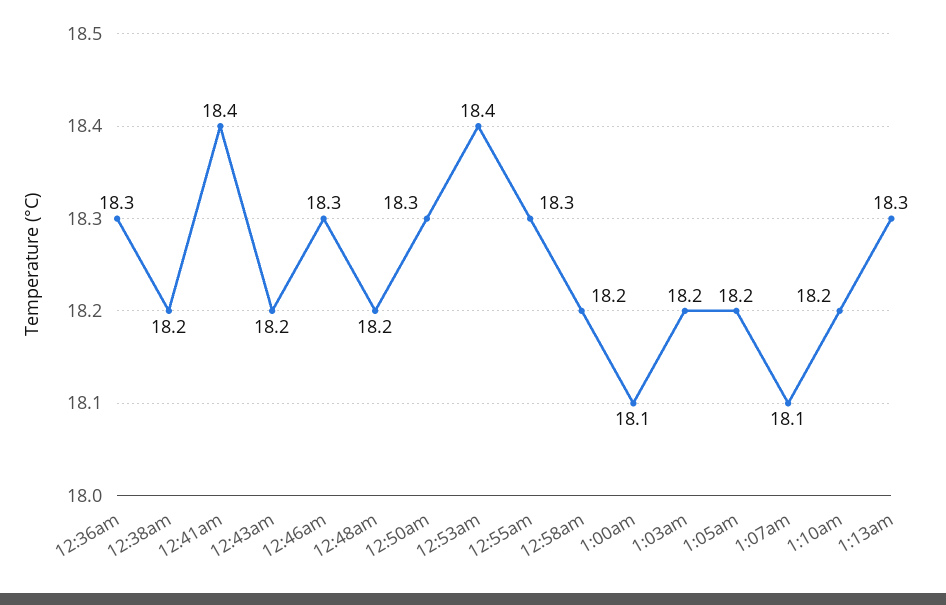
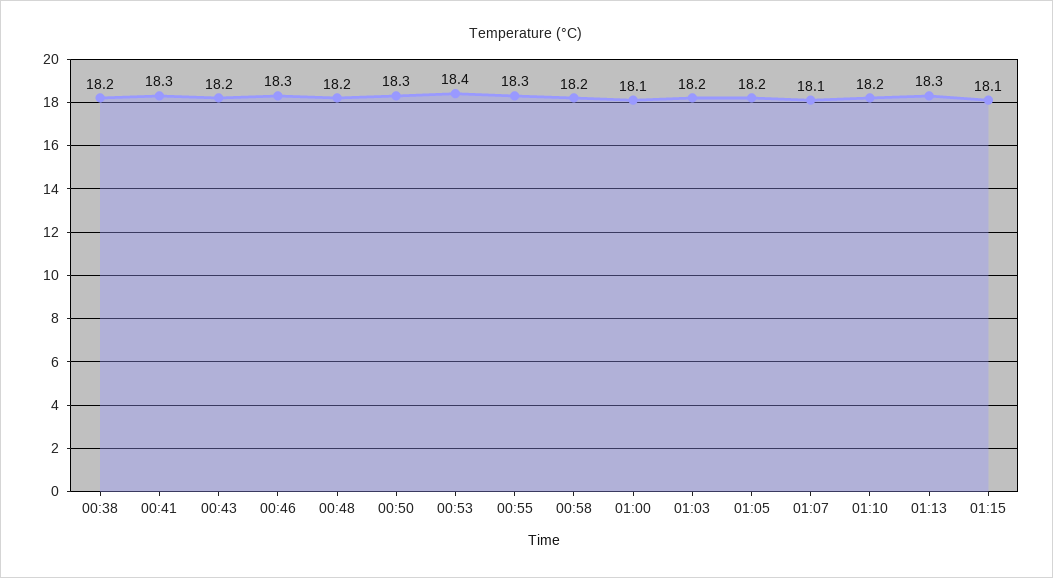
12:36am: 18.3 -> none
12:41am: 18.4 -> 18.3
01:15: none -> 18.1

